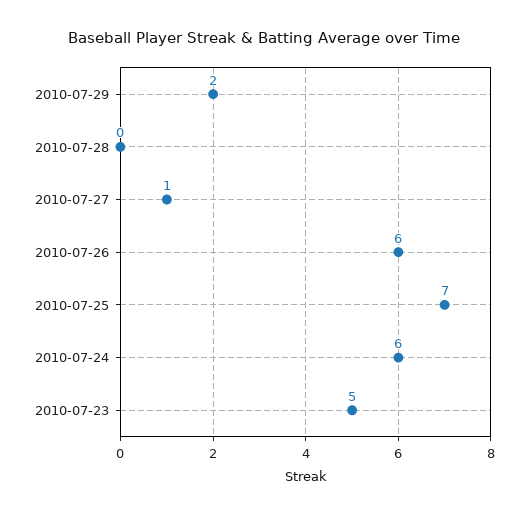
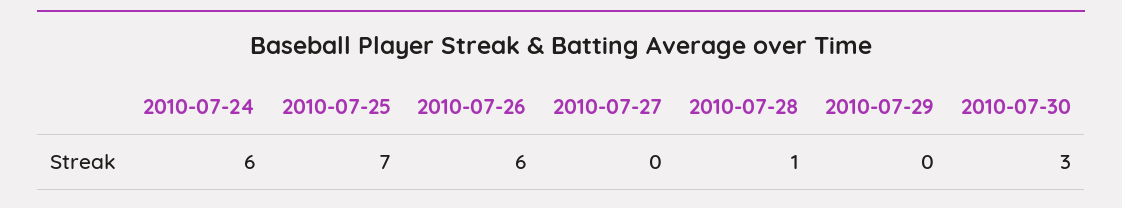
2010-07-29: 2 -> 0
2010-07-28: 0 -> 1
2010-07-27: 1 -> 0
2010-07-23: 5 -> none
2010-07-30: none -> 3

